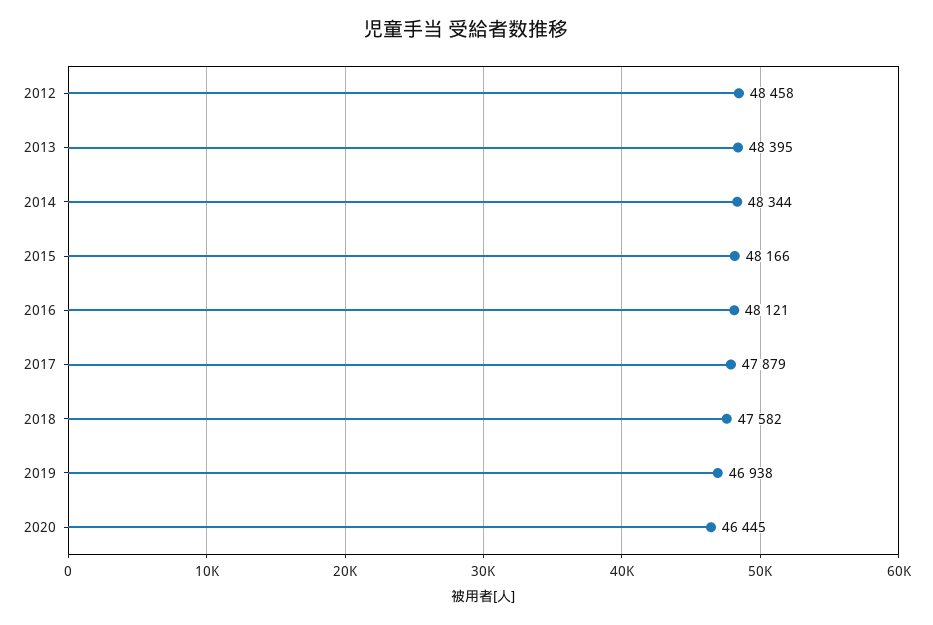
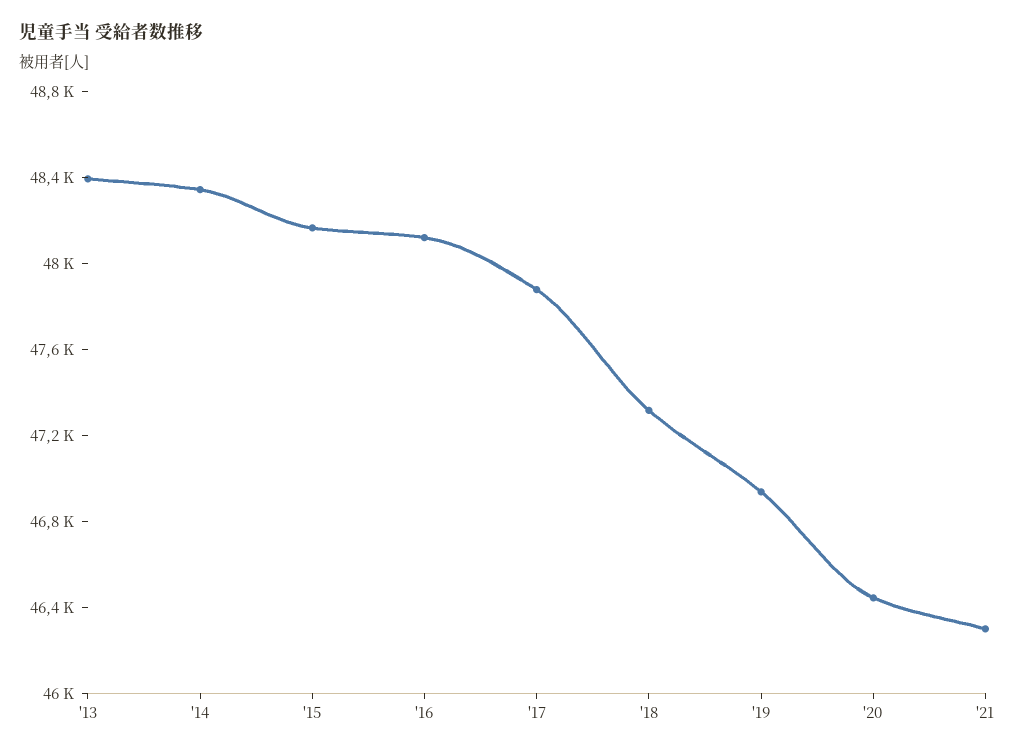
2012: 48458 -> none
2018: 47582 -> 47300
'21: none -> 46300

